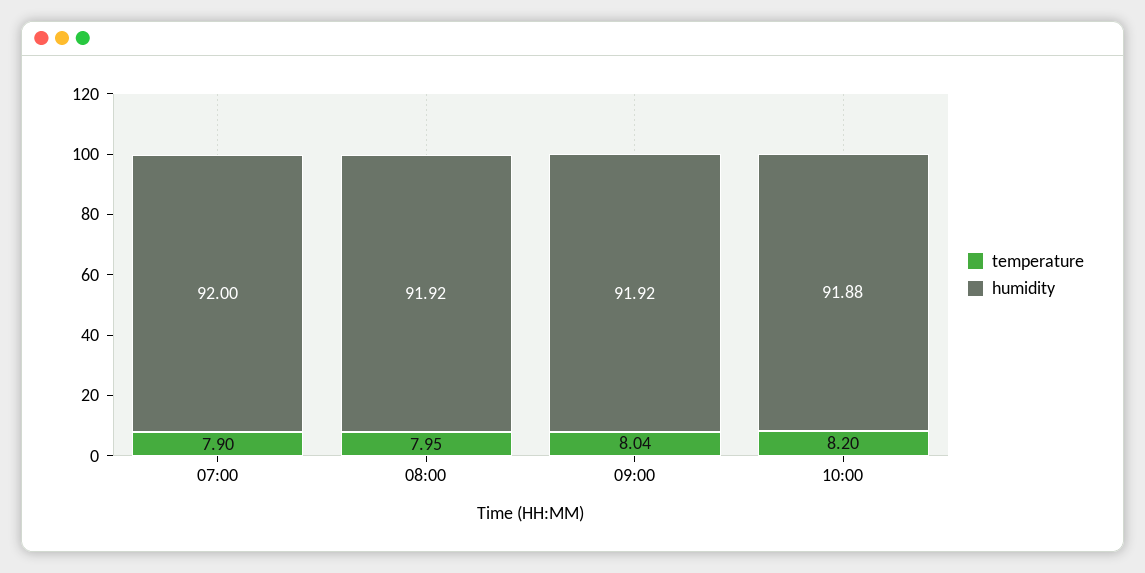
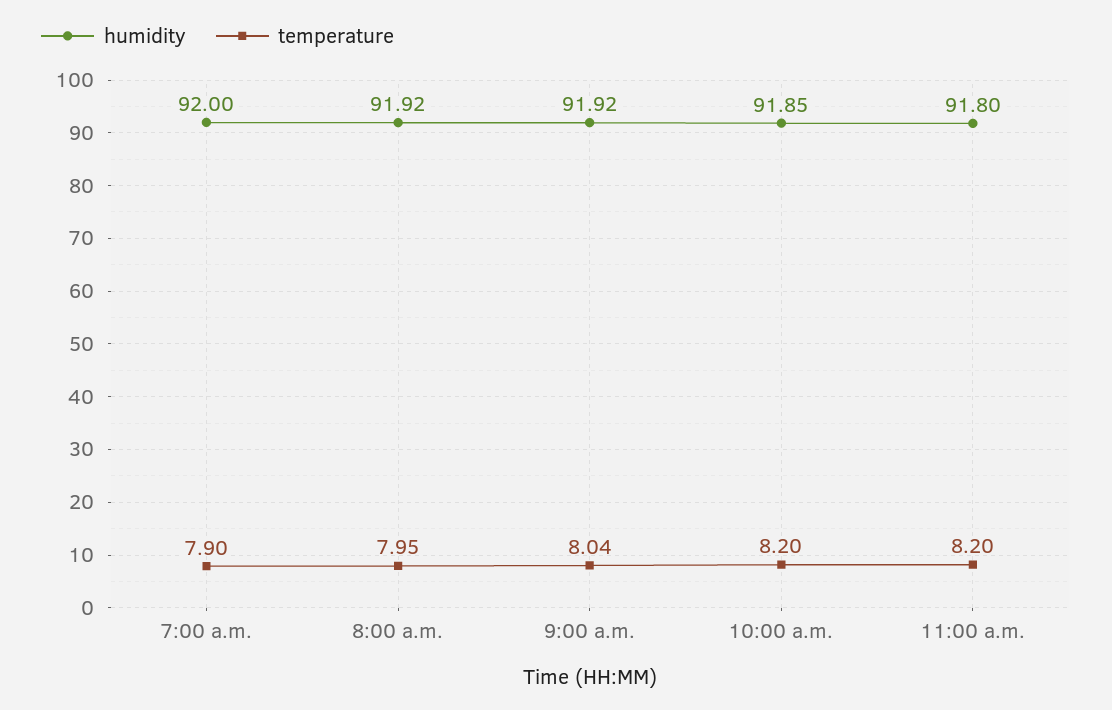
humidity, 10:00: 91.88 -> 91.85
humidity, 11:00 a.m.: none -> 91.8
temperature, 11:00 a.m.: none -> 8.2

